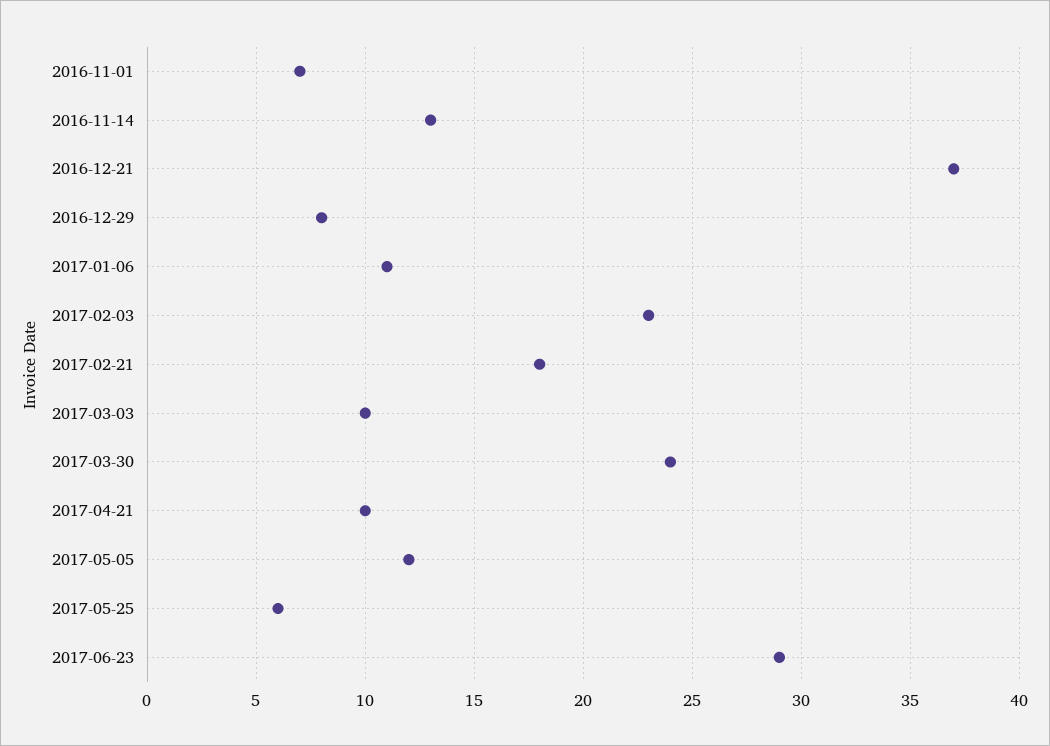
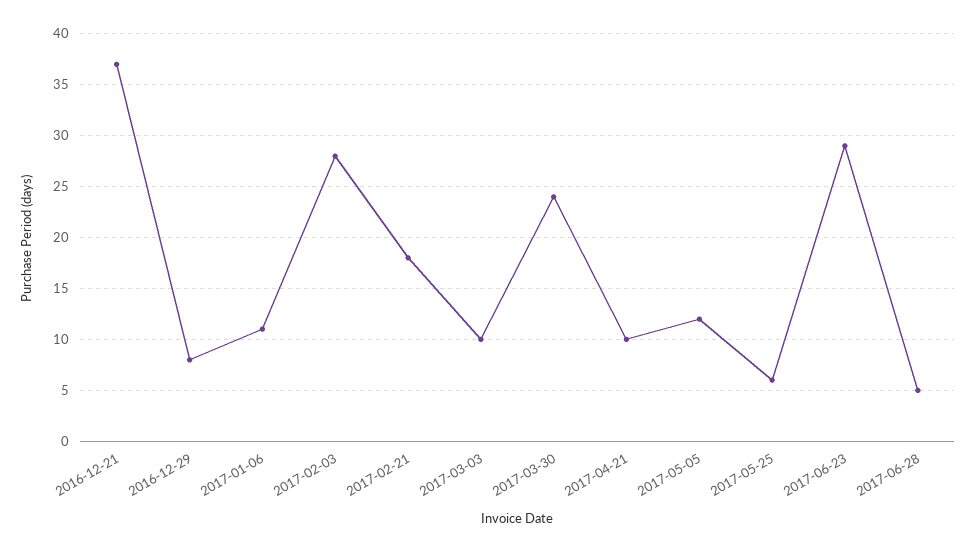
2016-11-01: 7 -> none
2016-11-14: 13 -> none
2017-02-03: 23 -> 28
2017-06-28: none -> 5

